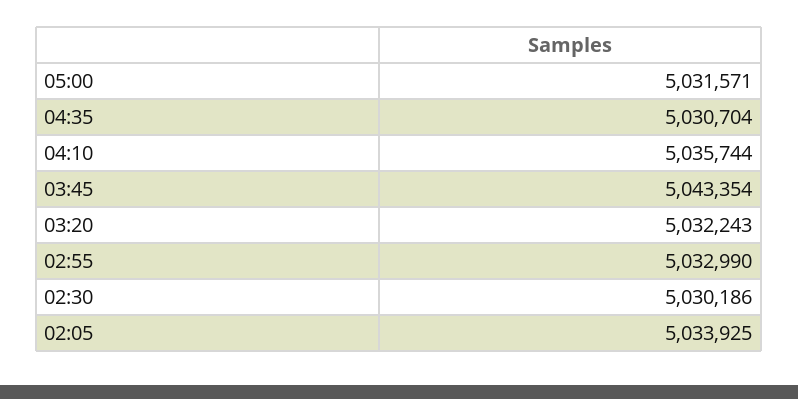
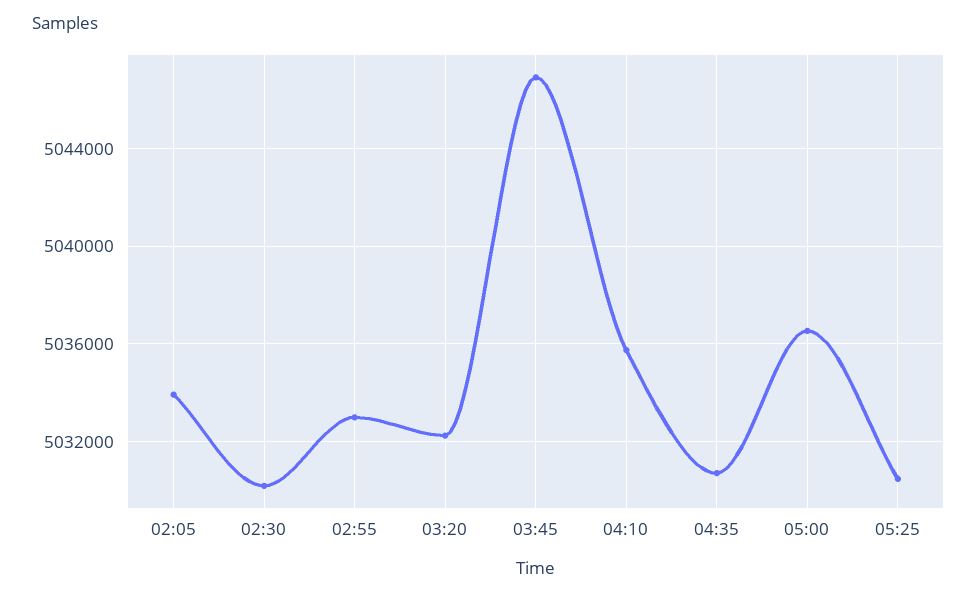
05:00: 5031571 -> 5036500
03:45: 5043354 -> 5047000
05:25: none -> 5030500

